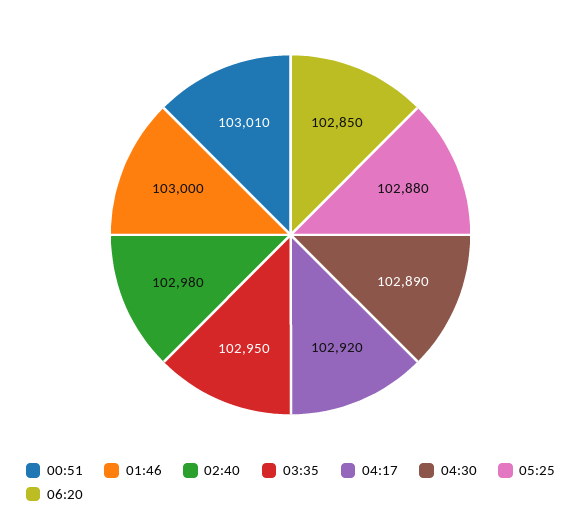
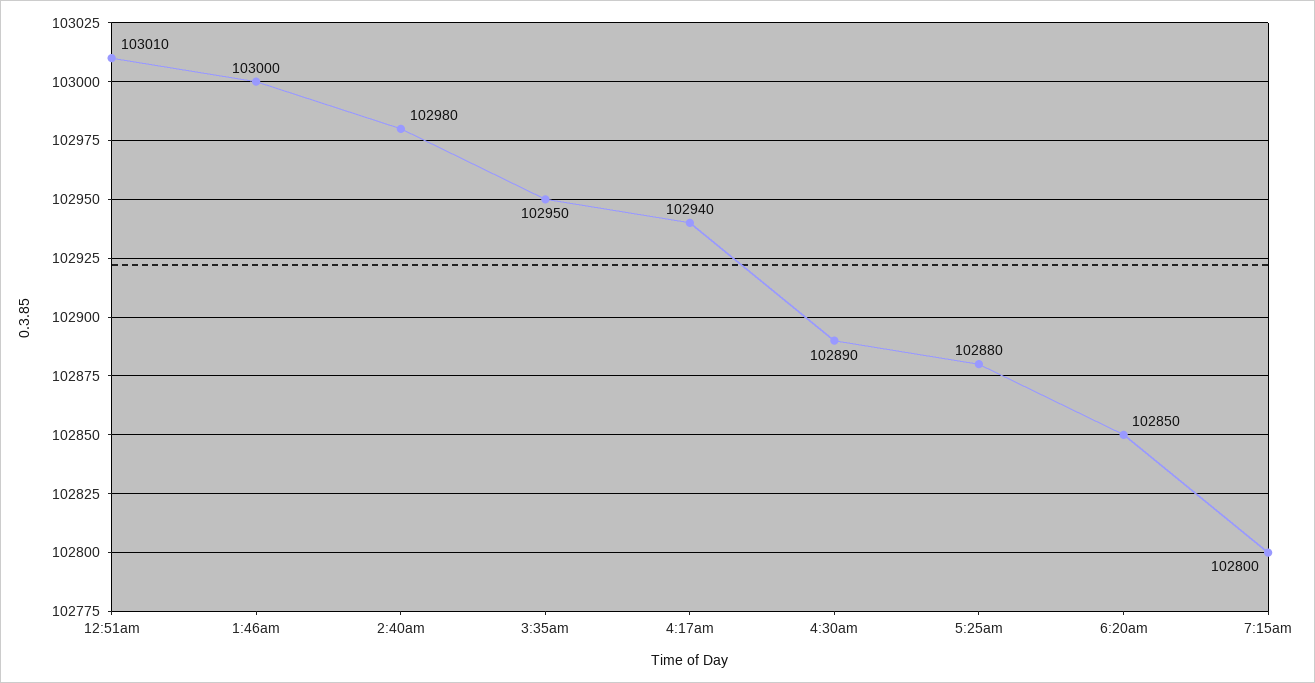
04:17: 102920 -> 102940
7:15am: none -> 102800

